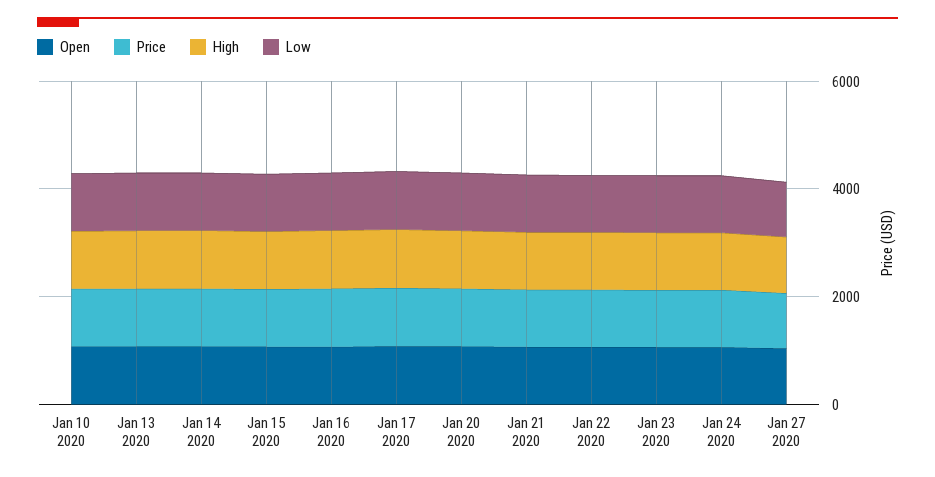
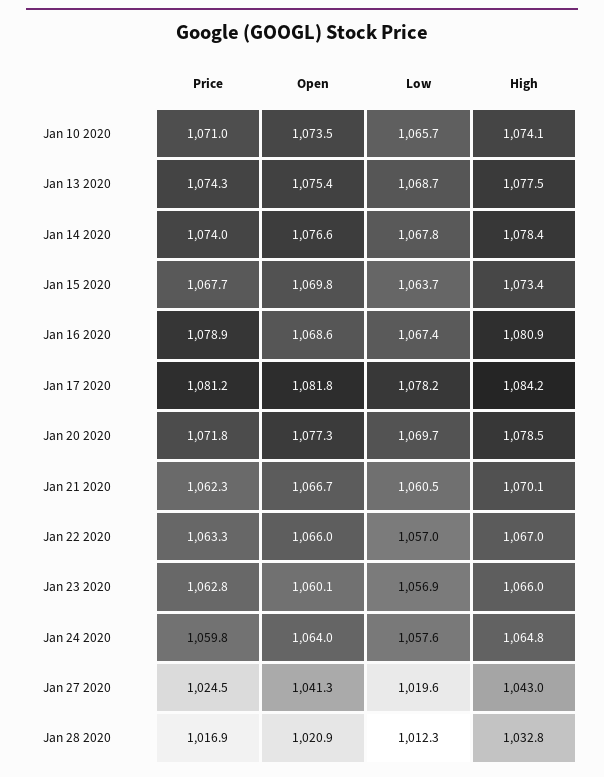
Price, Jan 28 2020: none -> 1016.9
Open, Jan 28 2020: none -> 1020.9
Low, Jan 28 2020: none -> 1012.3
High, Jan 28 2020: none -> 1032.8

